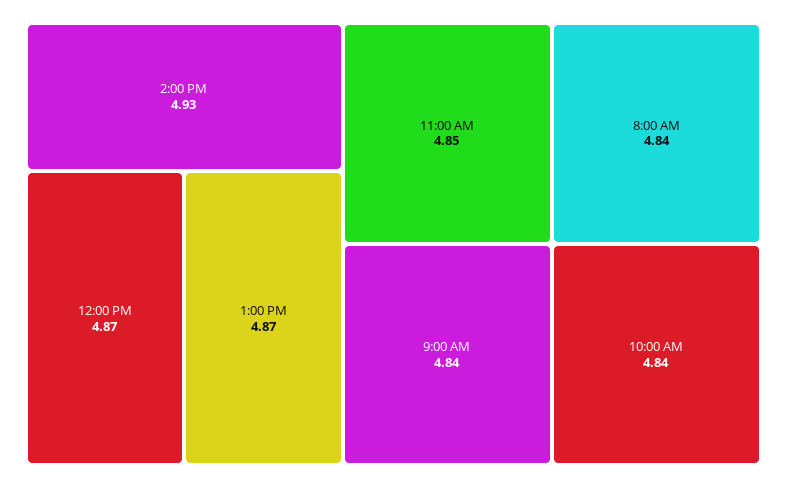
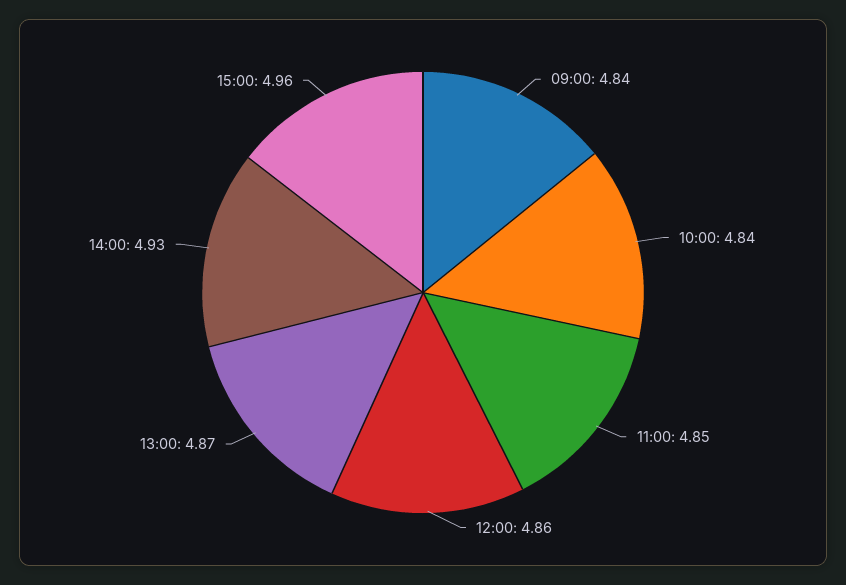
12:00 PM: 4.87 -> 4.86
8:00 AM: 4.84 -> none
15:00: none -> 4.96

